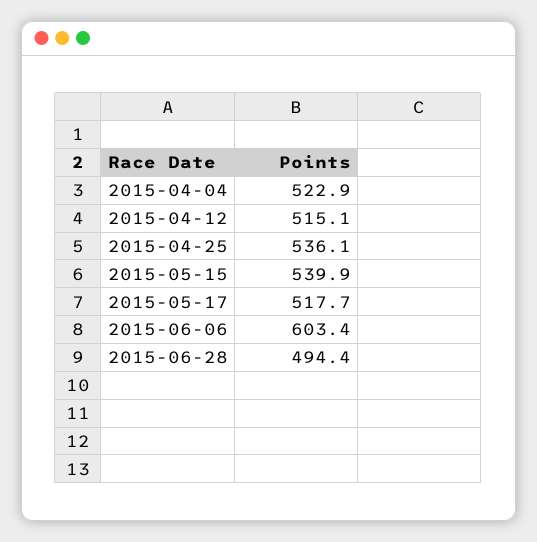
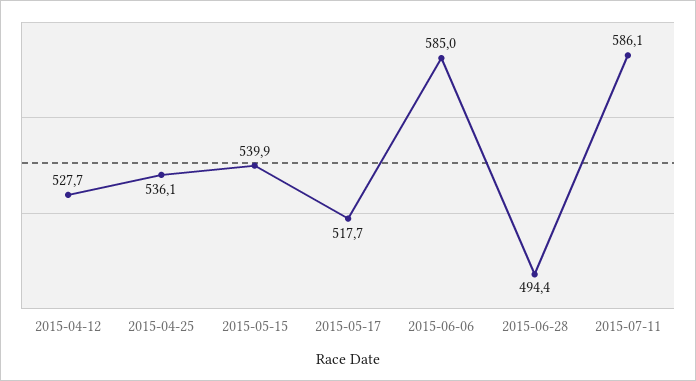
2015-04-04: 522.9 -> none
2015-04-12: 515.1 -> 527.7
2015-06-06: 603.4 -> 585
2015-07-11: none -> 586.1

